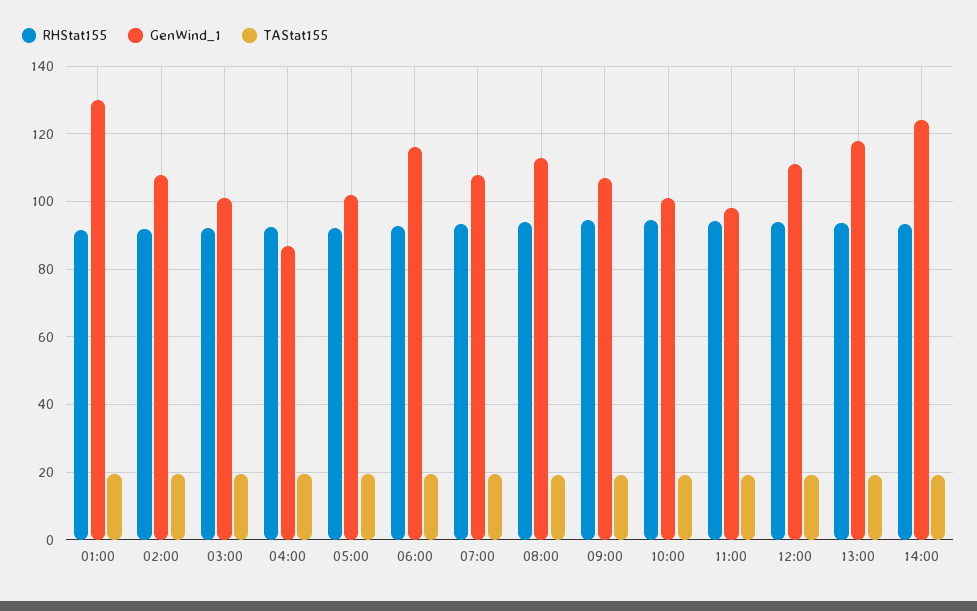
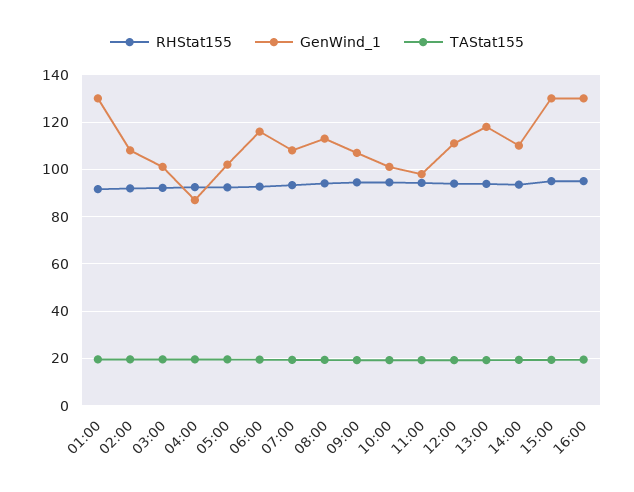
GenWind_1, 14:00: 124 -> 110
RHStat155, 15:00: none -> 95
GenWind_1, 15:00: none -> 130
TAStat155, 15:00: none -> 20
RHStat155, 16:00: none -> 95
GenWind_1, 16:00: none -> 130
TAStat155, 16:00: none -> 20

